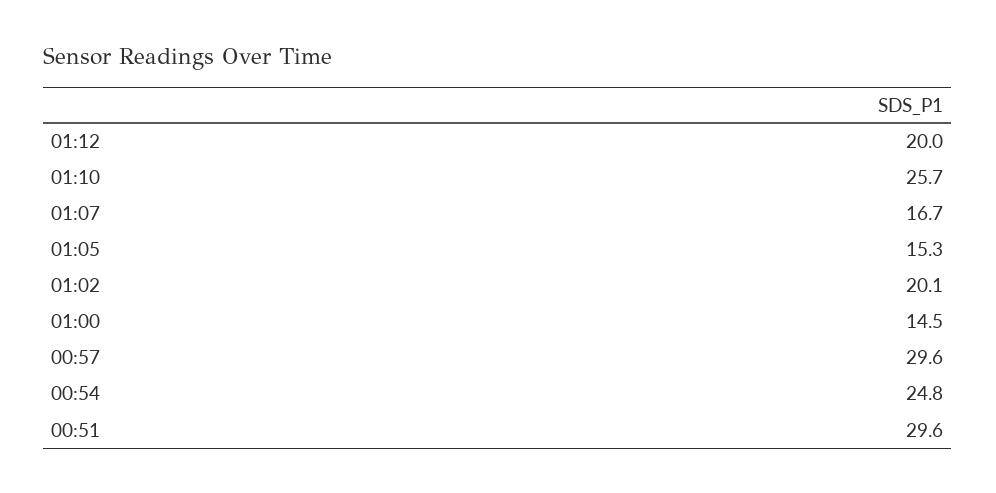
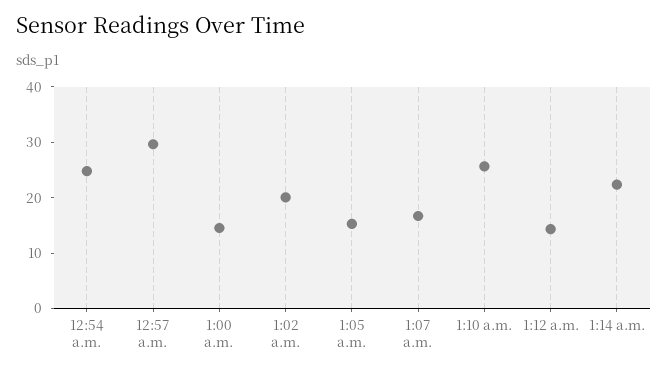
01:12: 20 -> 14
00:51: 29.6 -> none
1:14 a.m.: none -> 22

